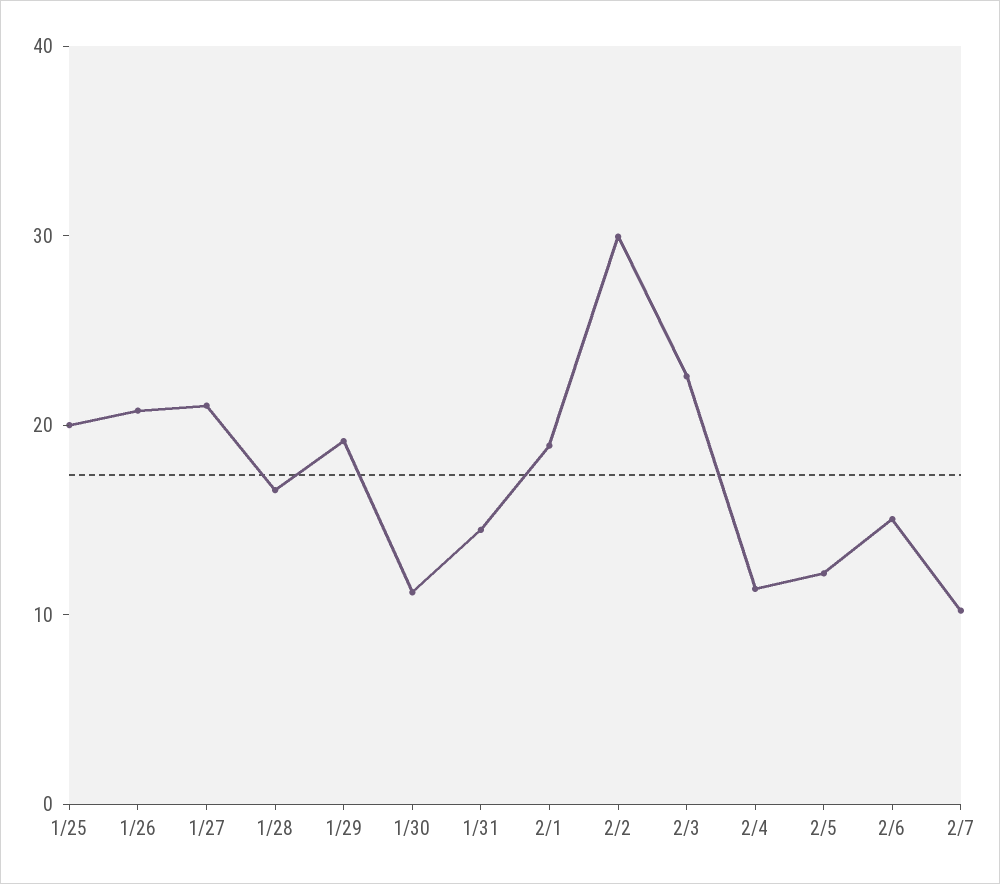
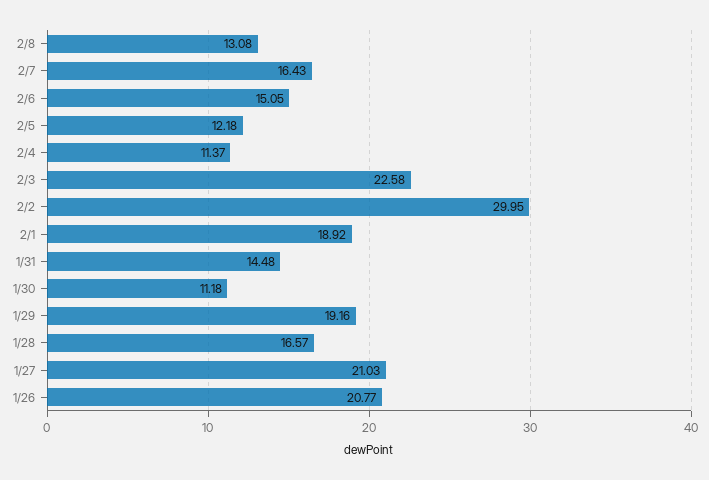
1/25: 20 -> none
2/7: 10 -> 16.43
2/8: none -> 13.08

